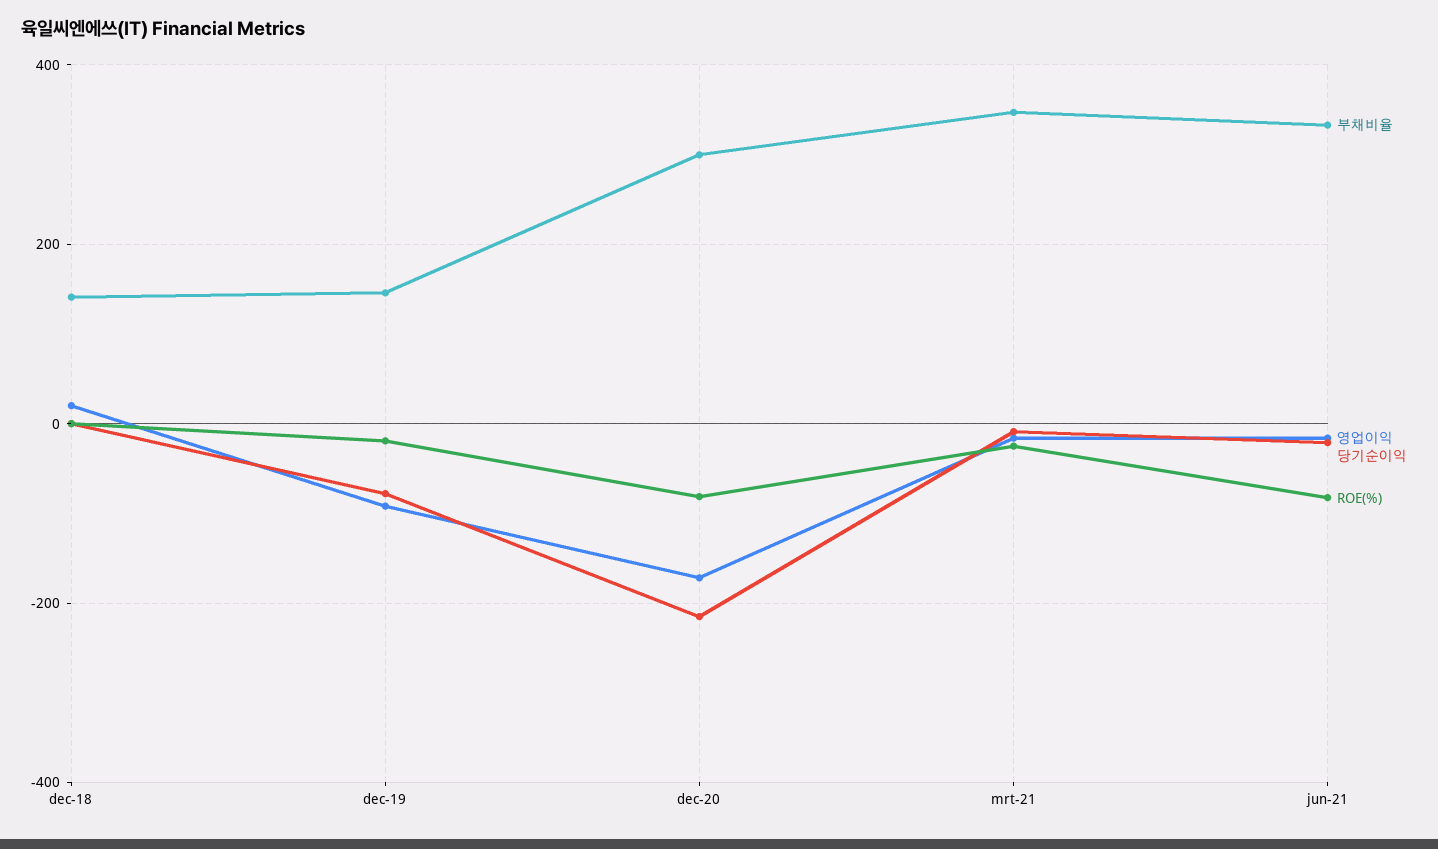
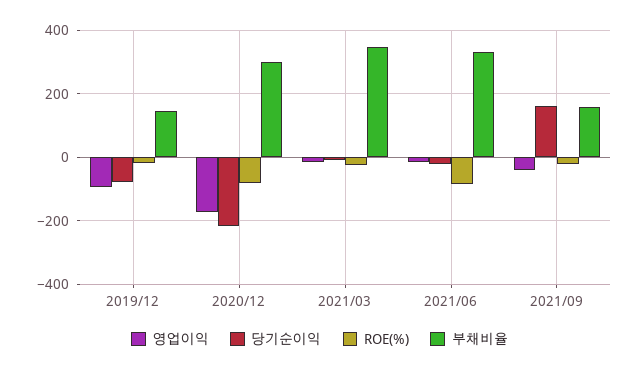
부채비율, dec-18: 140 -> none
영업이익, dec-18: 20 -> none
당기순이익, dec-18: 0 -> none
ROE(%), dec-18: 0 -> none
영업이익, 2021/09: none -> -40
당기순이익, 2021/09: none -> 160
ROE(%), 2021/09: none -> -20
부채비율, 2021/09: none -> 160

